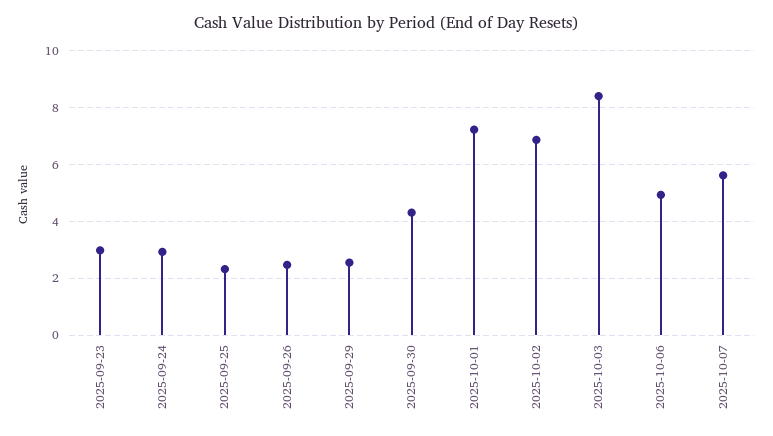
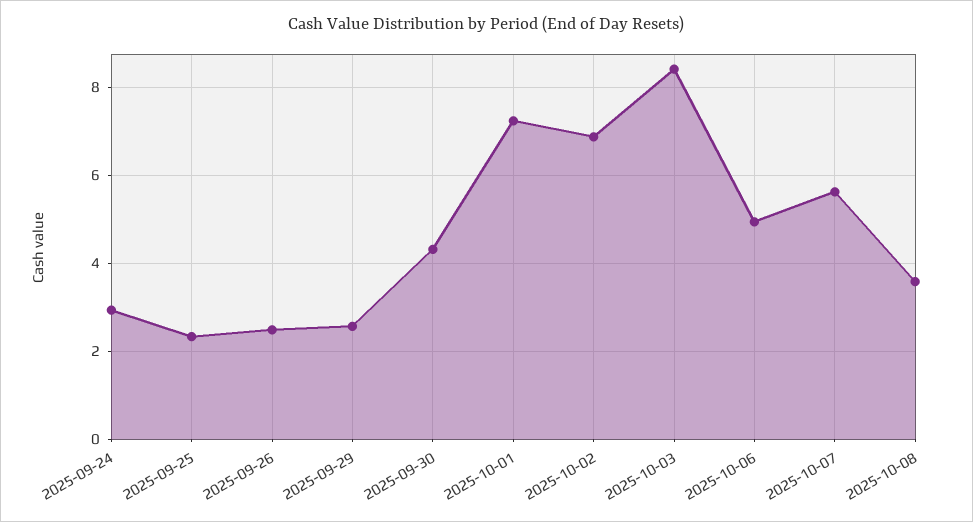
2025-09-23: 3 -> none
2025-10-08: none -> 3.6

